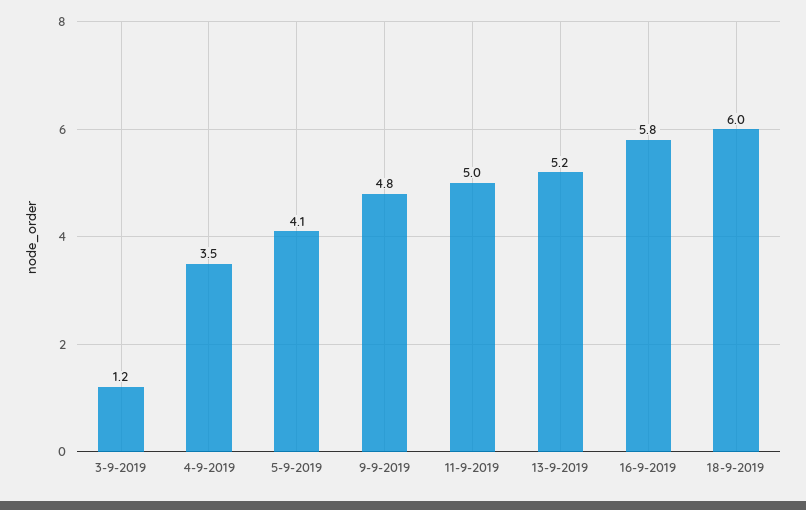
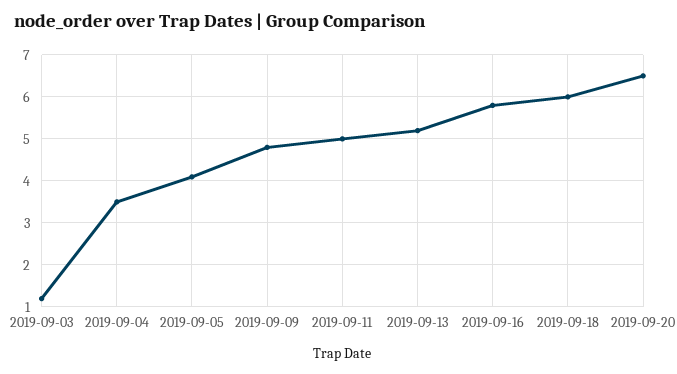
2019-09-20: none -> 6.5

